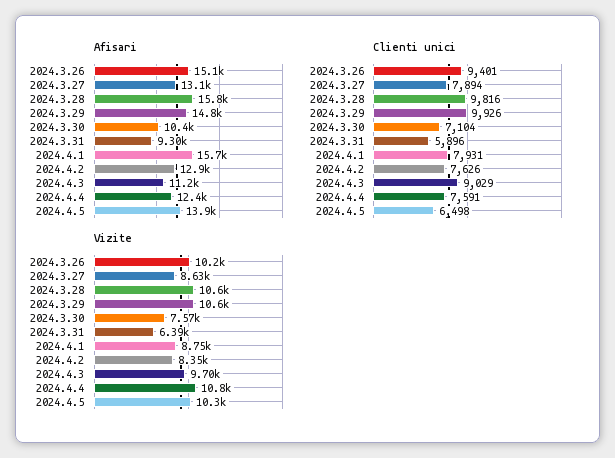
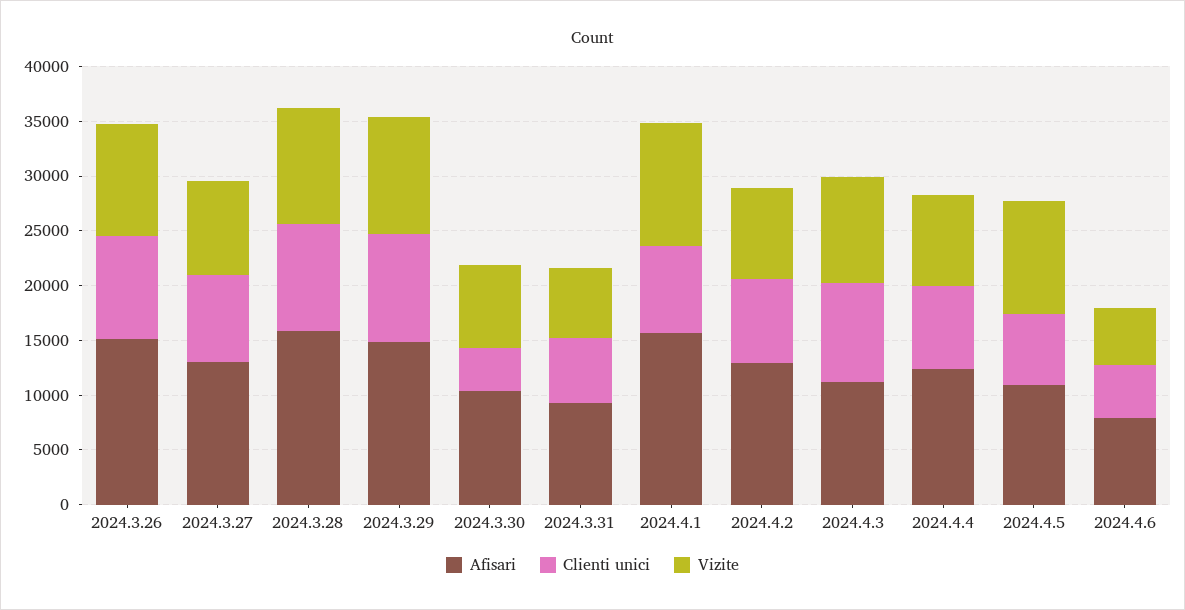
Afisari, 2024.4.5: 13900 -> 11000
Clienti unici, 2024.3.30: 7104 -> 4000
Vizite, 2024.4.1: 8750 -> 11000
Vizite, 2024.4.4: 10800 -> 8000
Afisari, 2024.4.6: none -> 8000
Clienti unici, 2024.4.6: none -> 5000
Vizite, 2024.4.6: none -> 5000

